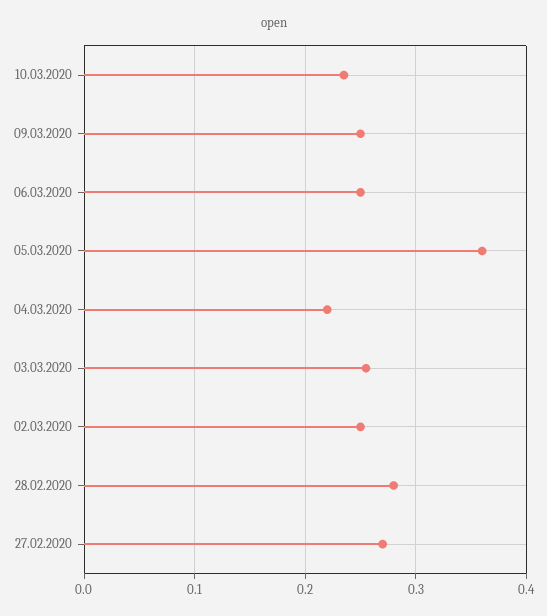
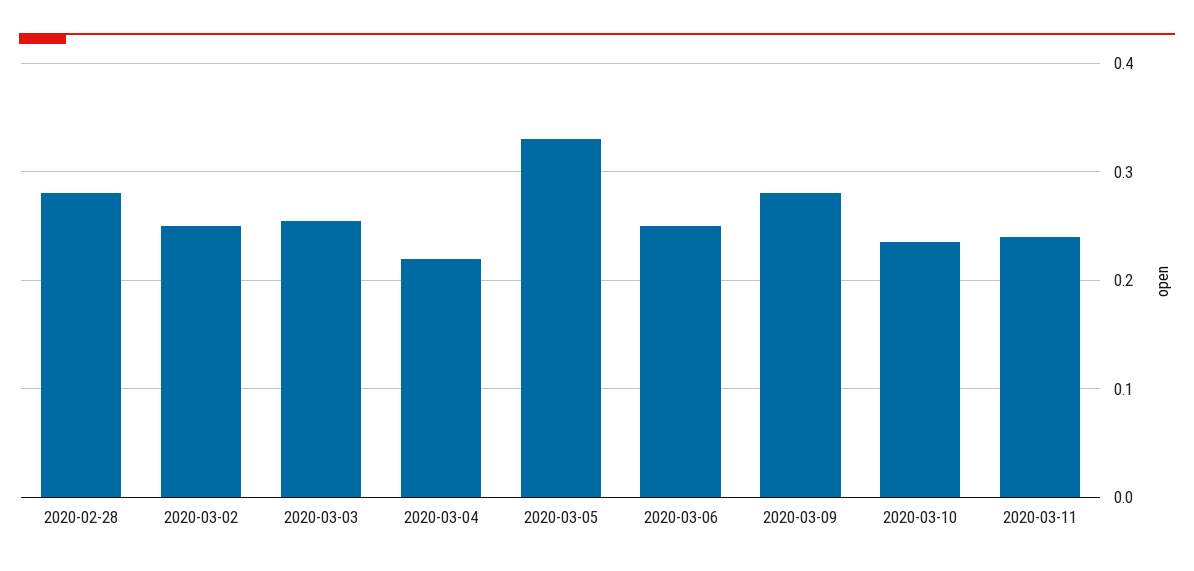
09.03.2020: 0.25 -> 0.28
05.03.2020: 0.36 -> 0.33
27.02.2020: 0.27 -> none
2020-03-11: none -> 0.24

